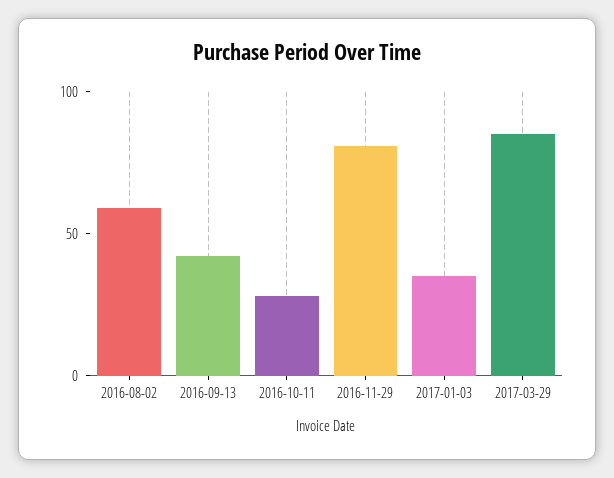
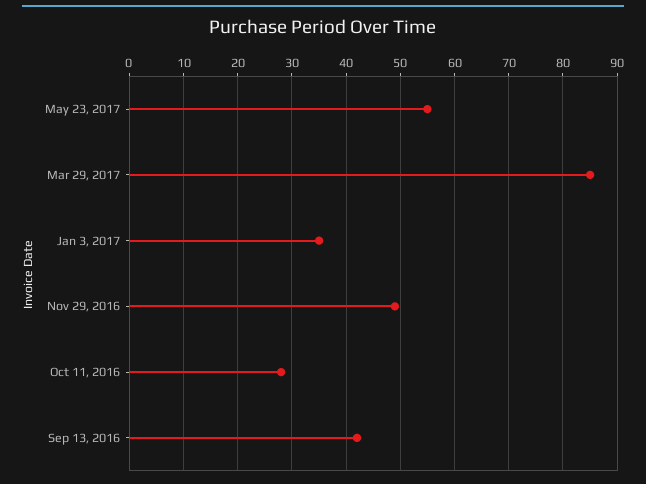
2016-08-02: 60 -> none
2016-11-29: 80 -> 50
May 23, 2017: none -> 55

